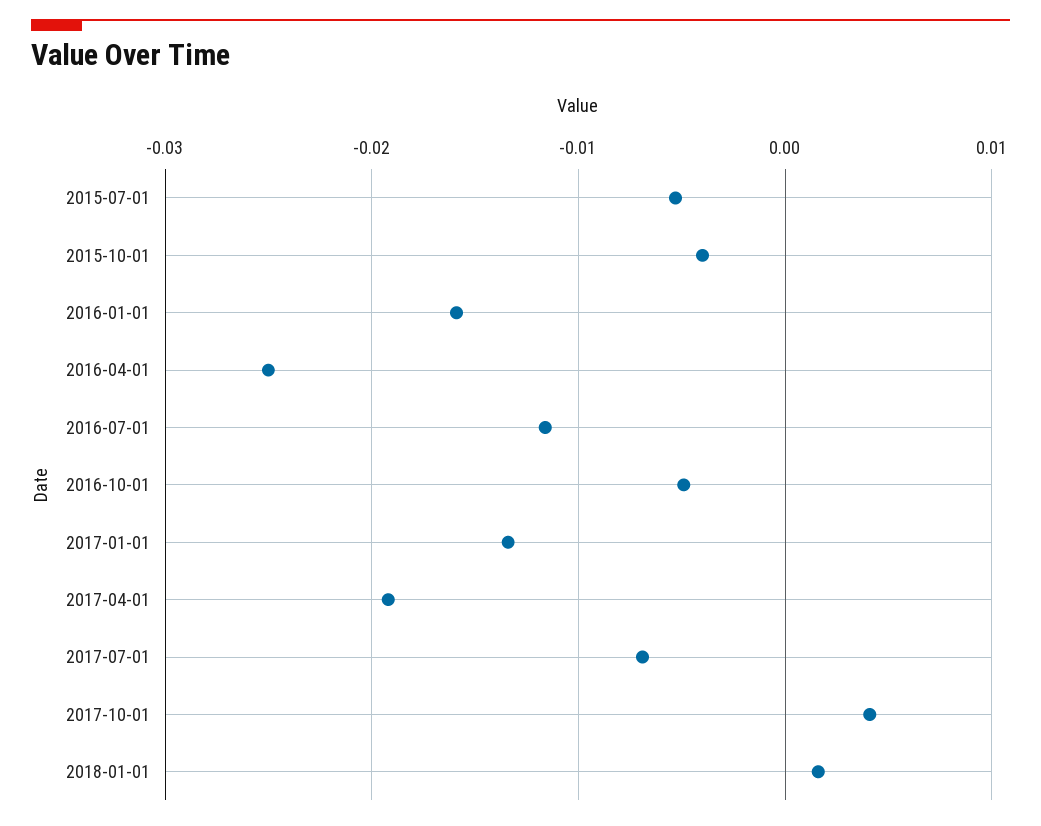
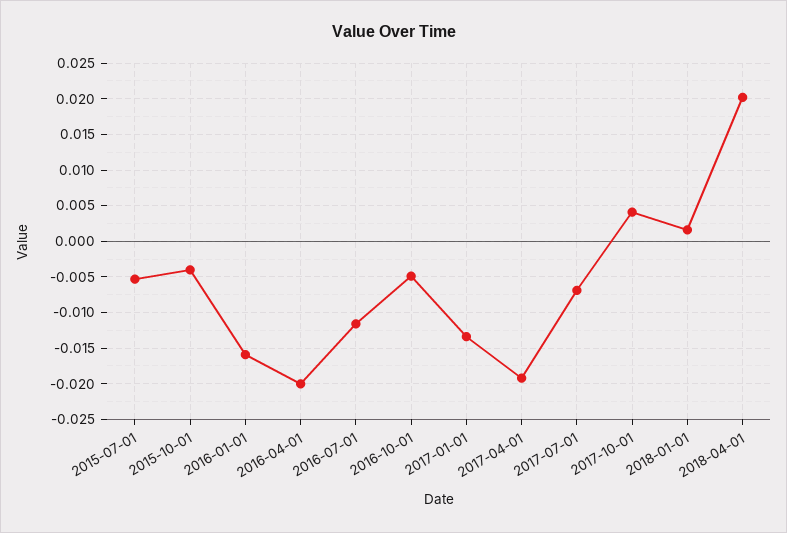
2016-04-01: -0.025 -> -0.02
2018-04-01: none -> 0.02

